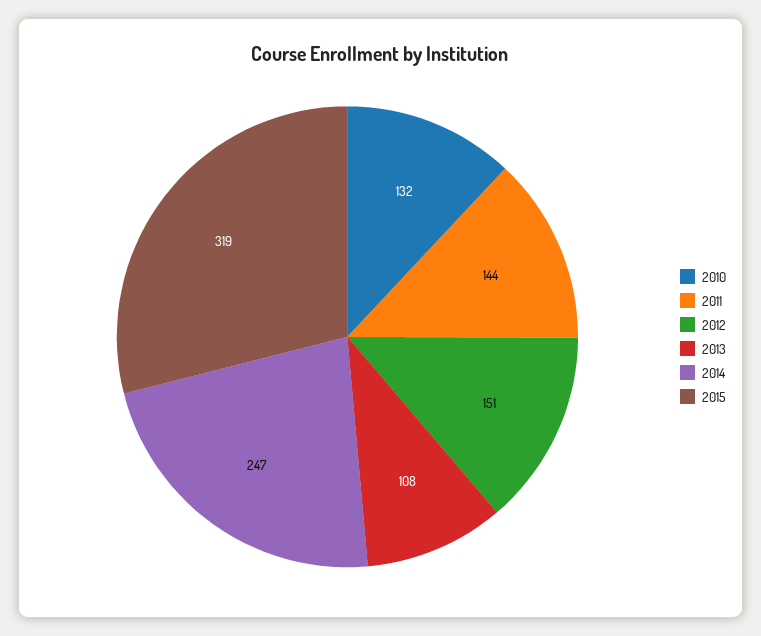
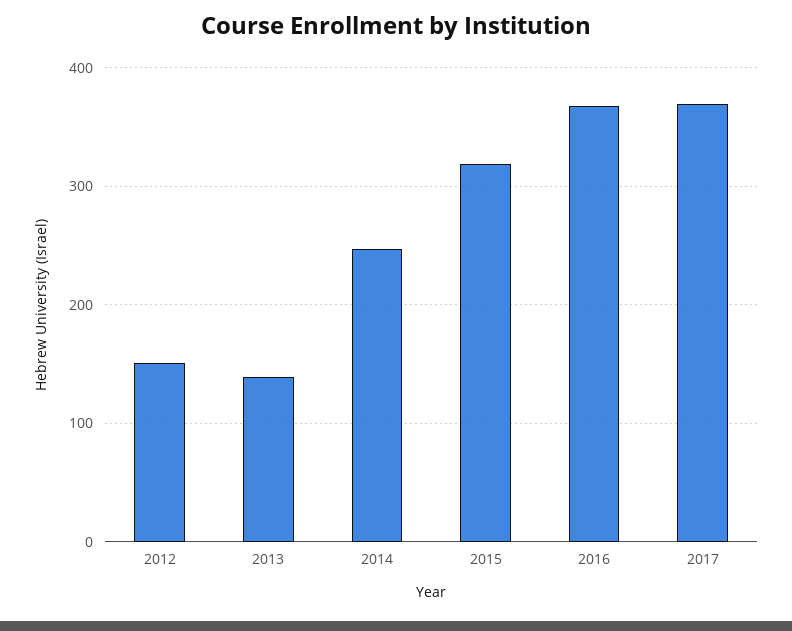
2010: 132 -> none
2011: 144 -> none
2013: 108 -> 140
2016: none -> 370
2017: none -> 370

